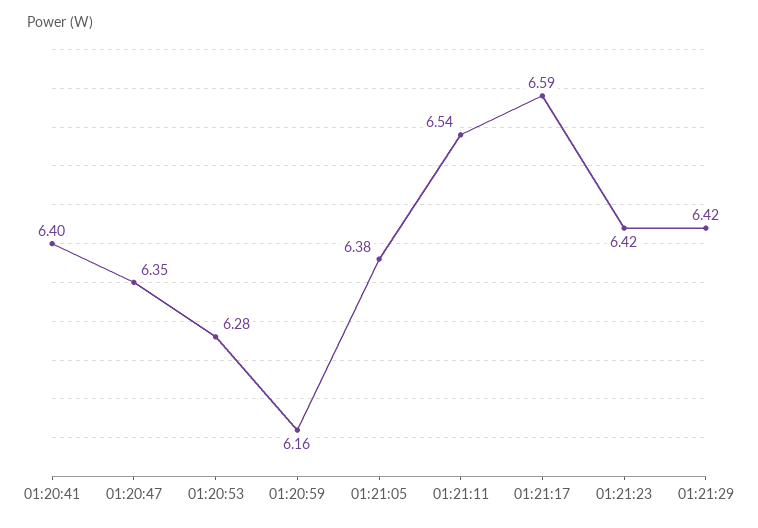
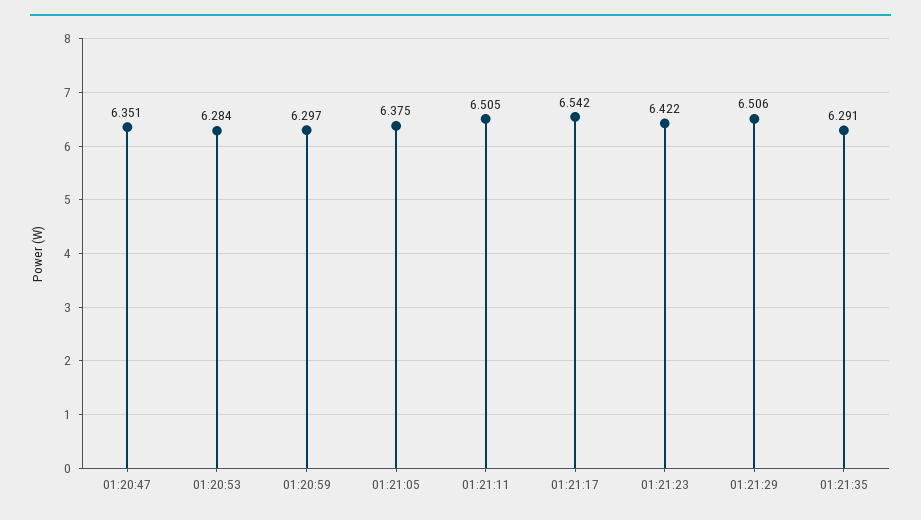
01:20:41: 6.4 -> none
01:20:59: 6.16 -> 6.297
01:21:11: 6.54 -> 6.505
01:21:17: 6.59 -> 6.542
01:21:29: 6.42 -> 6.506
01:21:35: none -> 6.291

